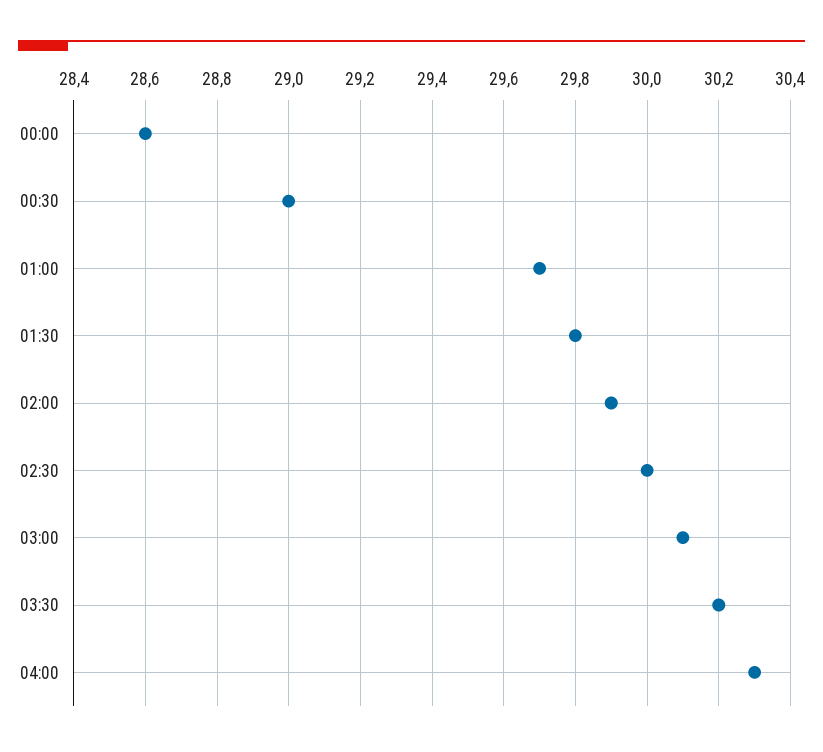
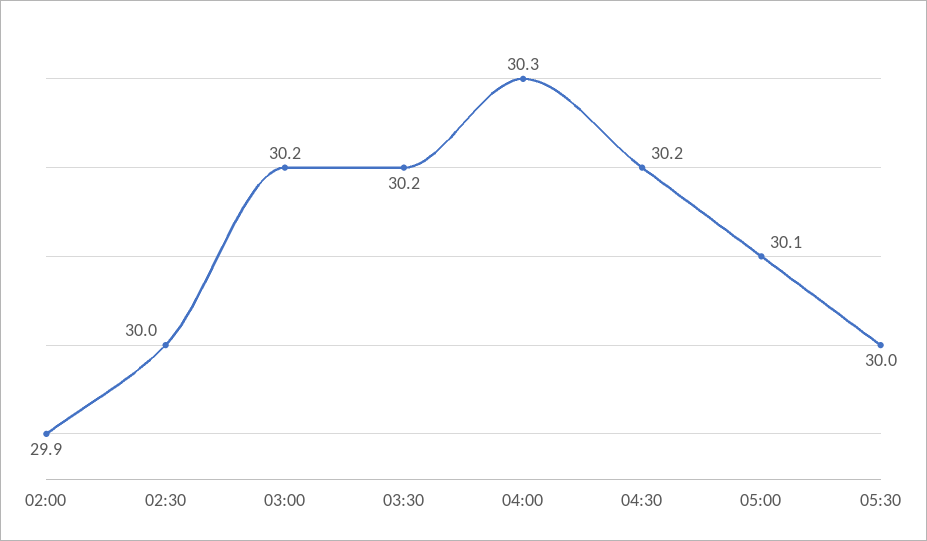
00:00: 28.6 -> none
00:30: 29 -> none
01:00: 29.7 -> none
01:30: 29.8 -> none
03:00: 30.1 -> 30.2
04:30: none -> 30.2
05:00: none -> 30.1
05:30: none -> 30

